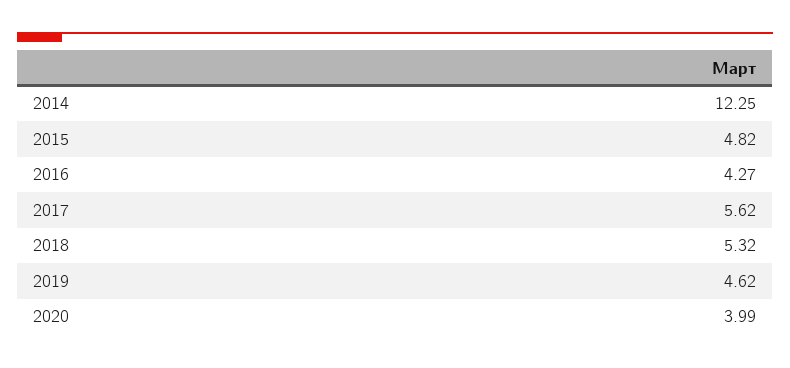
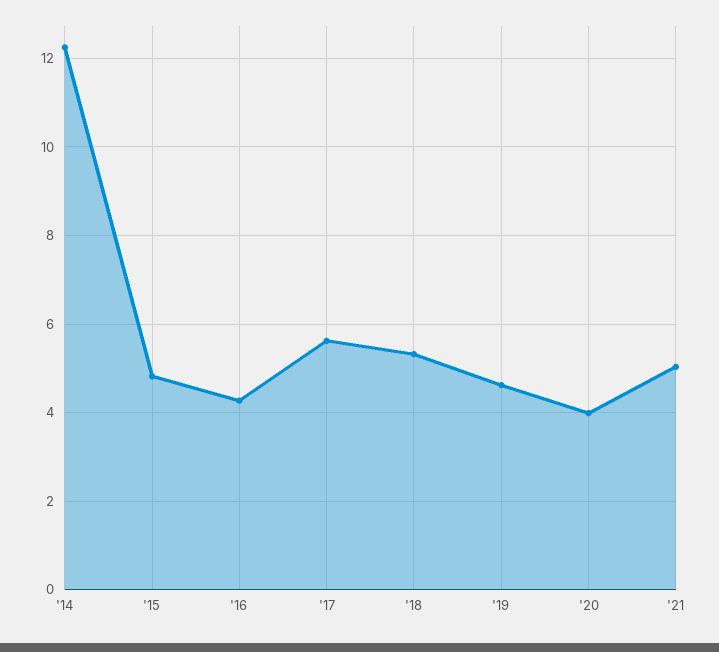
'21: none -> 5

